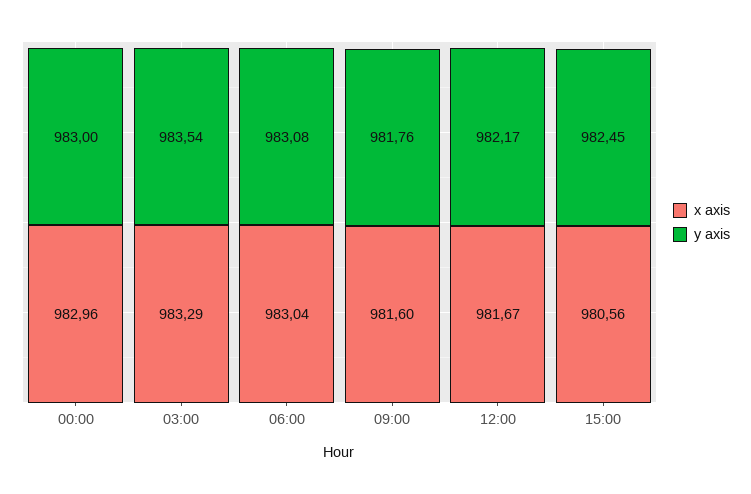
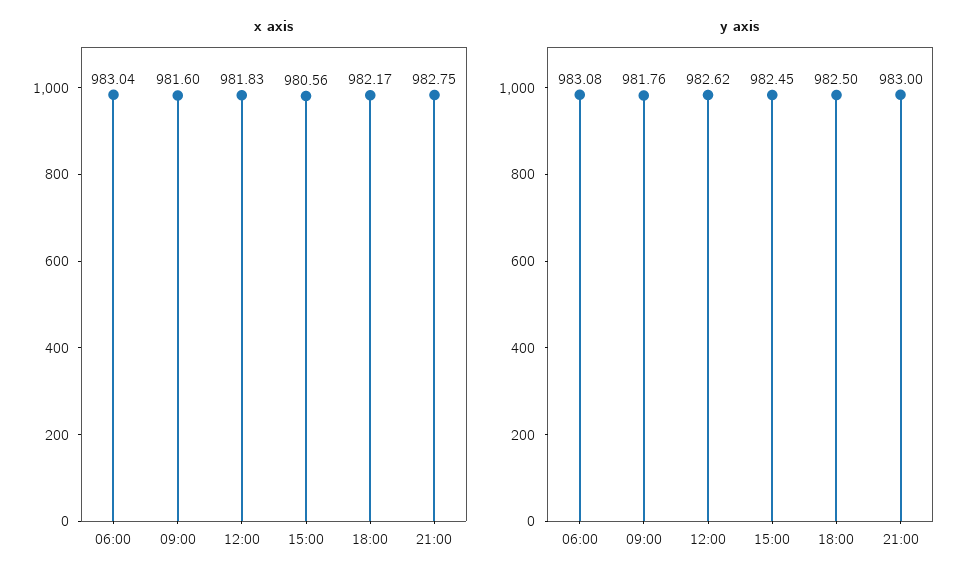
x axis, 00:00: 982.96 -> none
y axis, 00:00: 983 -> none
x axis, 03:00: 983.29 -> none
y axis, 03:00: 983.54 -> none
x axis, 12:00: 981.67 -> 981.83
y axis, 12:00: 982.17 -> 982.62
x axis, 18:00: none -> 982.17
x axis, 21:00: none -> 982.75
y axis, 18:00: none -> 982.5
y axis, 21:00: none -> 983

